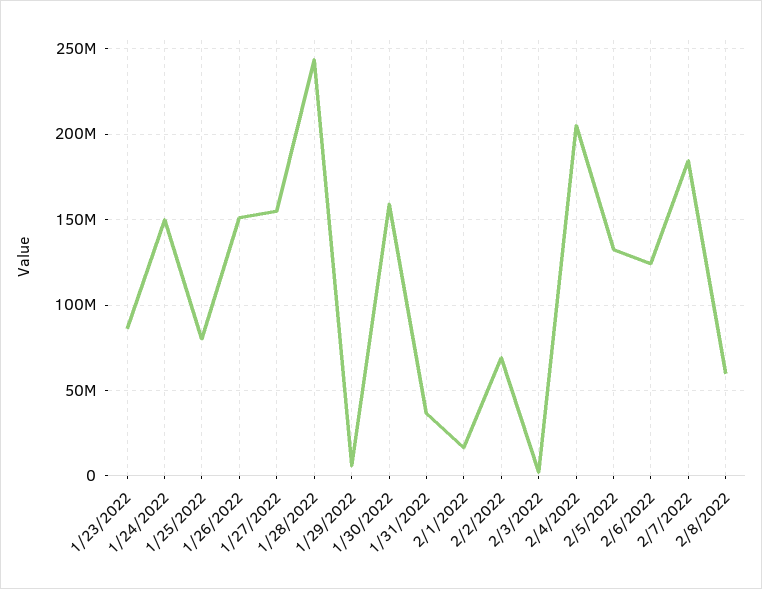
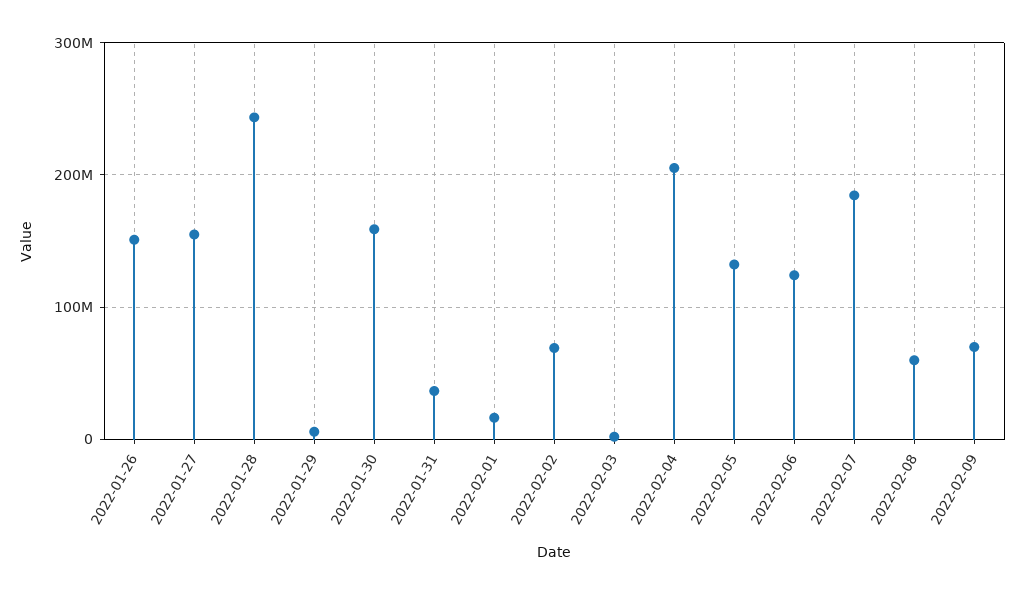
1/23/2022: 85000000 -> none
1/24/2022: 150000000 -> none
1/25/2022: 80000000 -> none
2022-02-09: none -> 70000000

